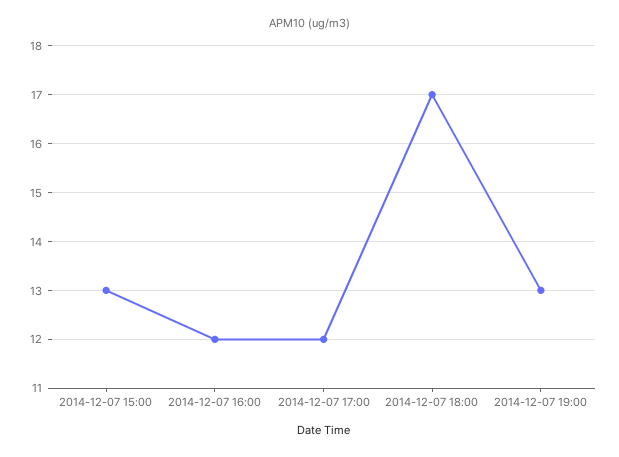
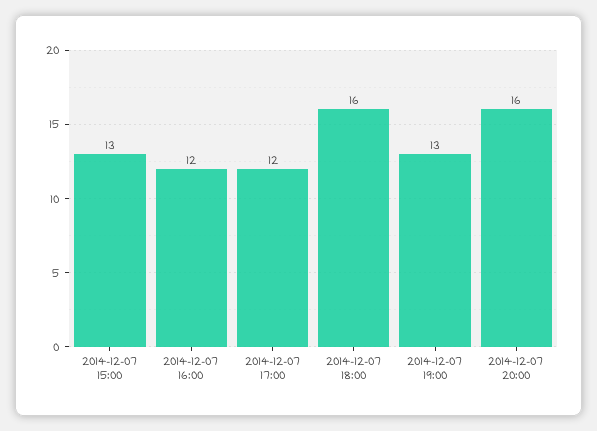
2014-12-07 18:00: 17 -> 16
2014-12-07 20:00: none -> 16

